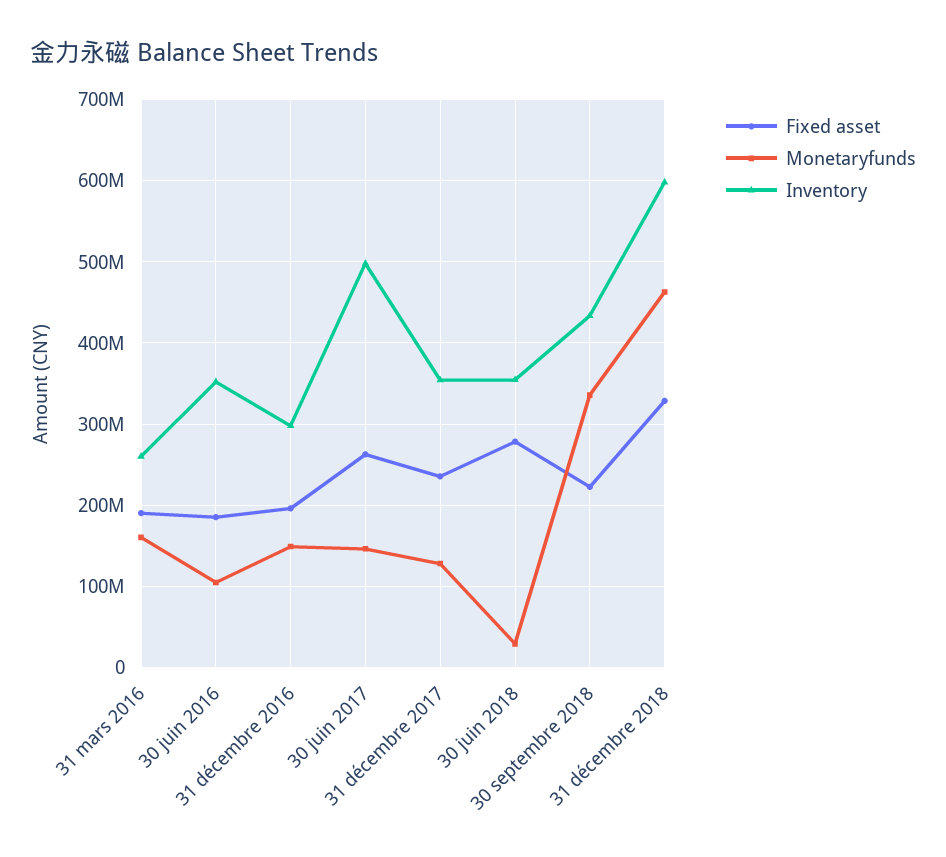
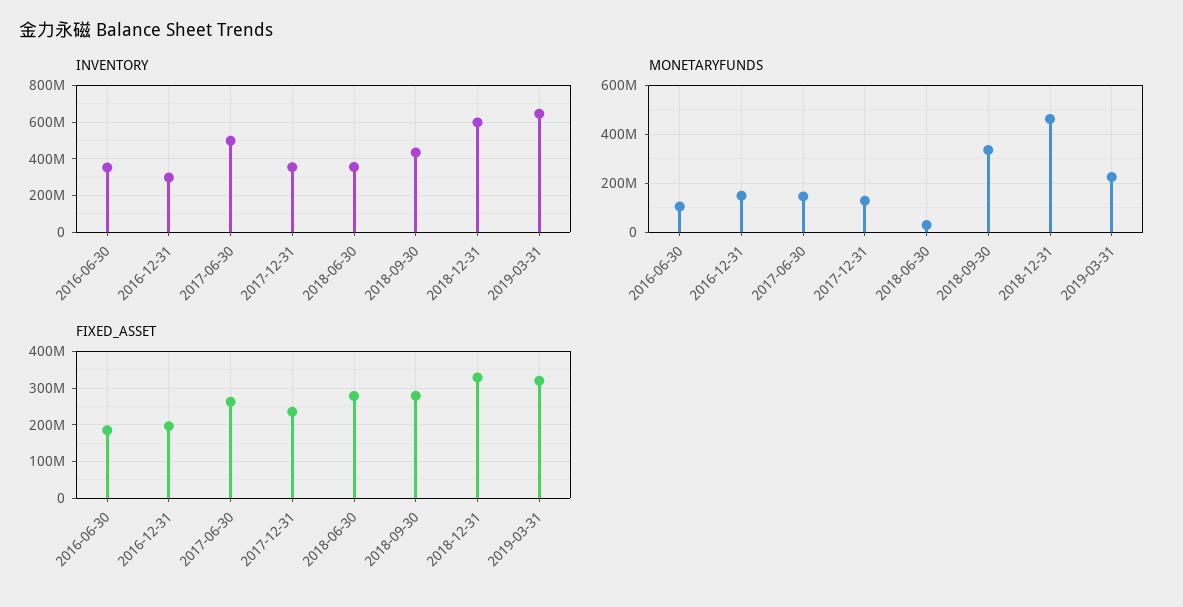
Fixed asset, 31 mars 2016: 190000000 -> none
Monetaryfunds, 31 mars 2016: 160000000 -> none
Inventory, 31 mars 2016: 260000000 -> none
Fixed asset, 30 septembre 2018: 220000000 -> 280000000
Inventory, 2019-03-31: none -> 650000000
Monetaryfunds, 2019-03-31: none -> 225000000
Fixed asset, 2019-03-31: none -> 320000000

